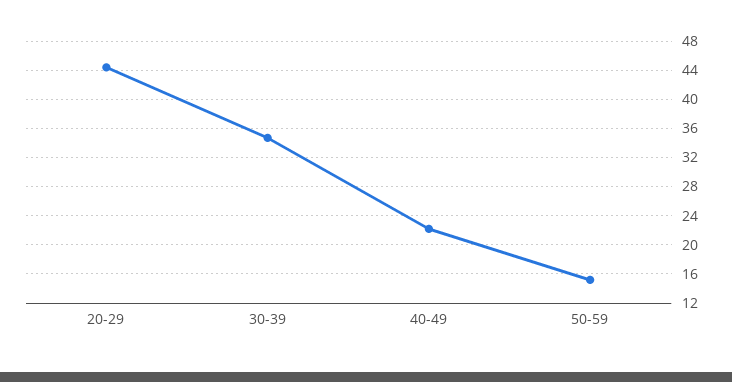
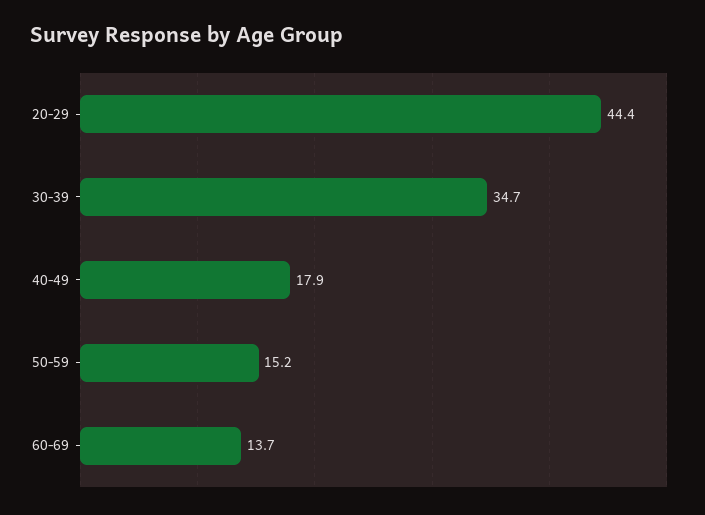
40-49: 22 -> 17.9
60-69: none -> 13.7

